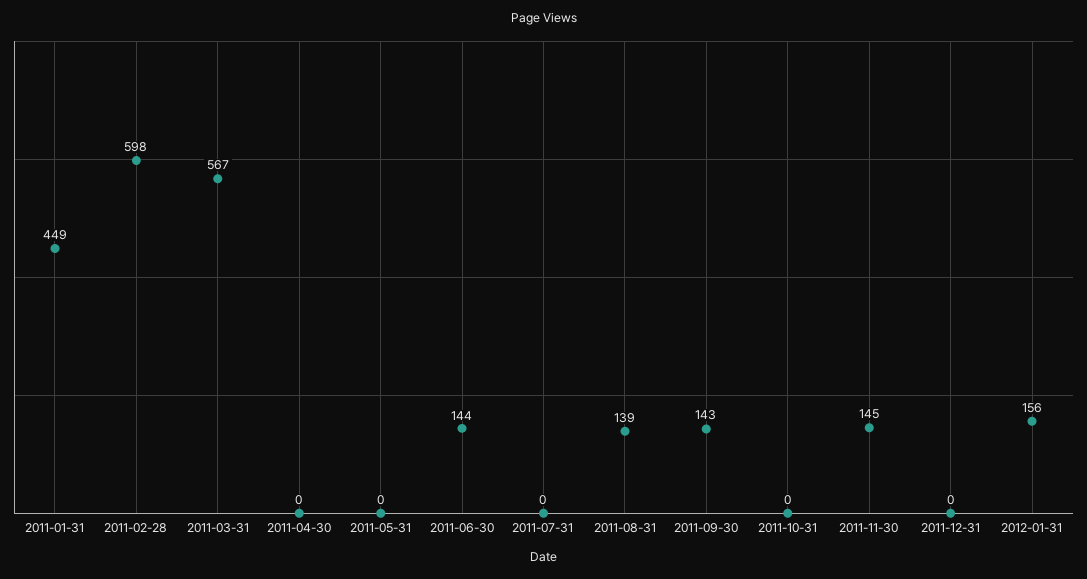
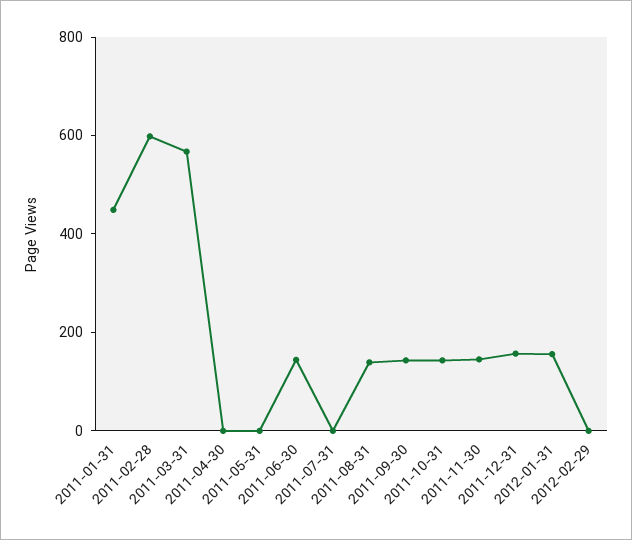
2011-10-31: 0 -> 150
2011-12-31: 0 -> 150
2012-02-29: none -> 0

